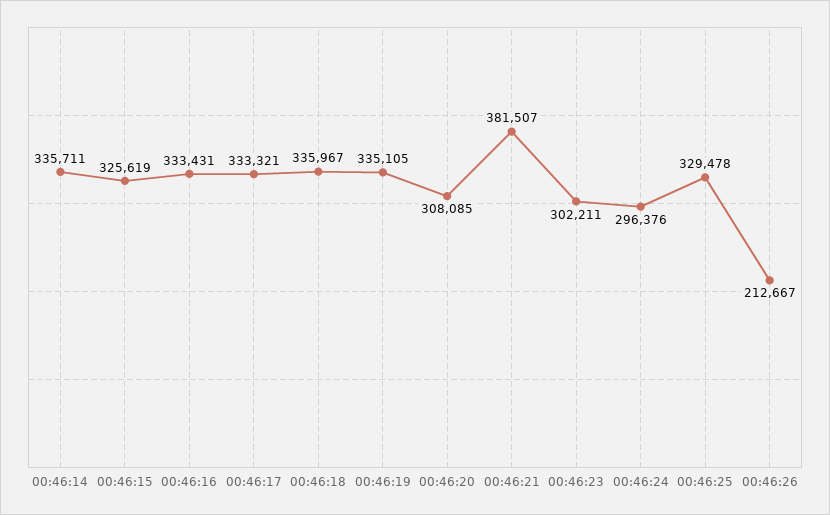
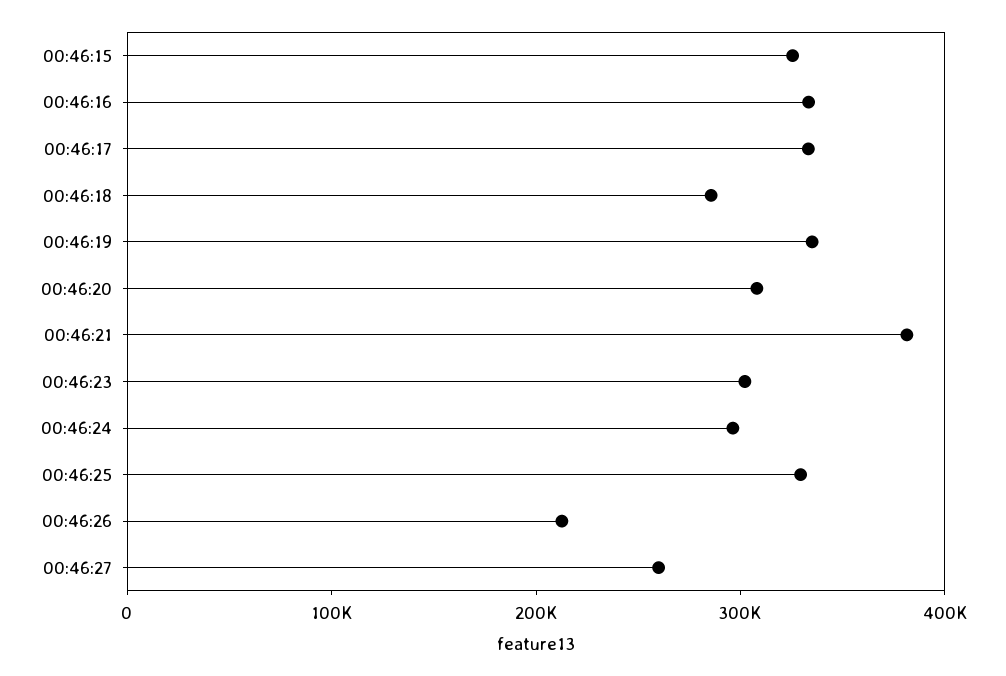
00:46:14: 335711 -> none
00:46:18: 335967 -> 280000
00:46:27: none -> 260000

